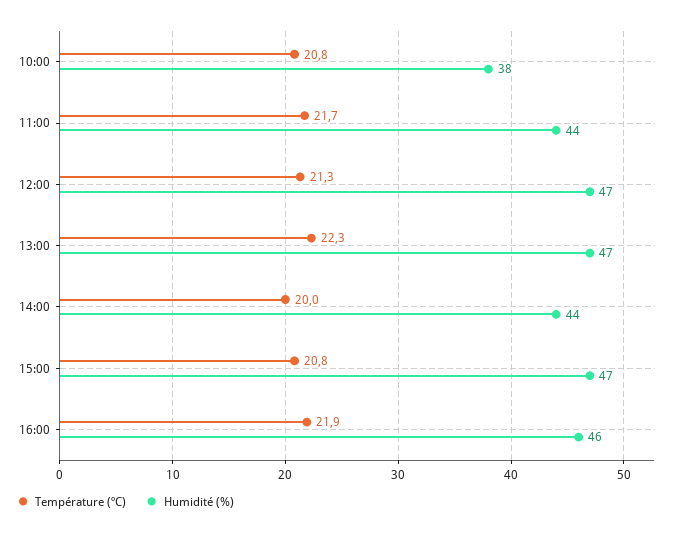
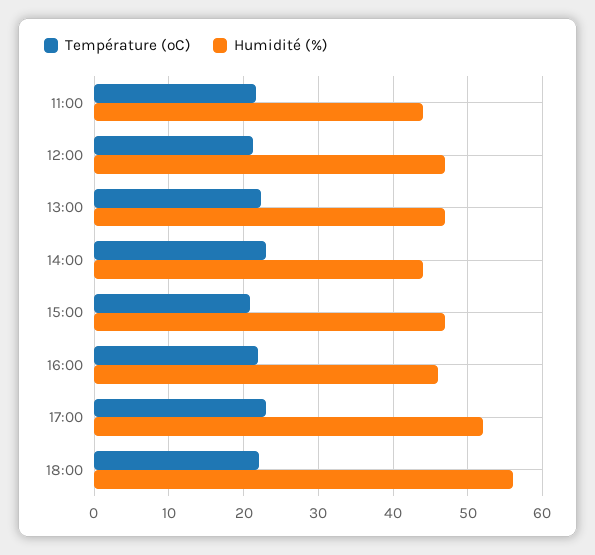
Température (ºC), 10:00: 20.8 -> none
Humidité (%), 10:00: 38 -> none
Température (ºC), 14:00: 20 -> 23
Température (ºC), 17:00: none -> 23
Humidité (%), 17:00: none -> 52
Température (ºC), 18:00: none -> 22
Humidité (%), 18:00: none -> 56

